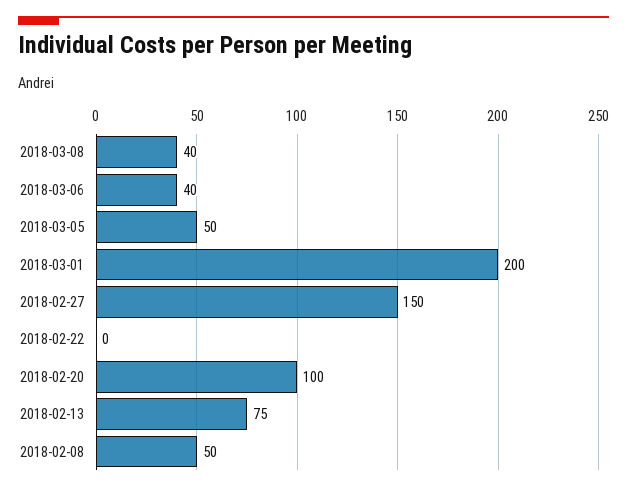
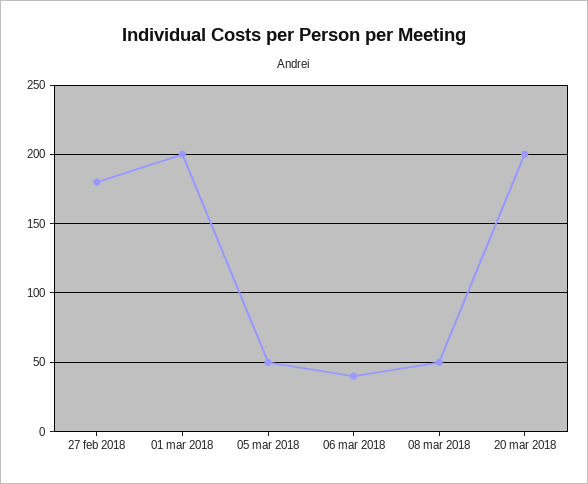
2018-03-08: 40 -> 50
2018-02-27: 150 -> 180
2018-02-22: 0 -> none
2018-02-20: 100 -> none
2018-02-13: 75 -> none
2018-02-08: 50 -> none
20 mar 2018: none -> 200

